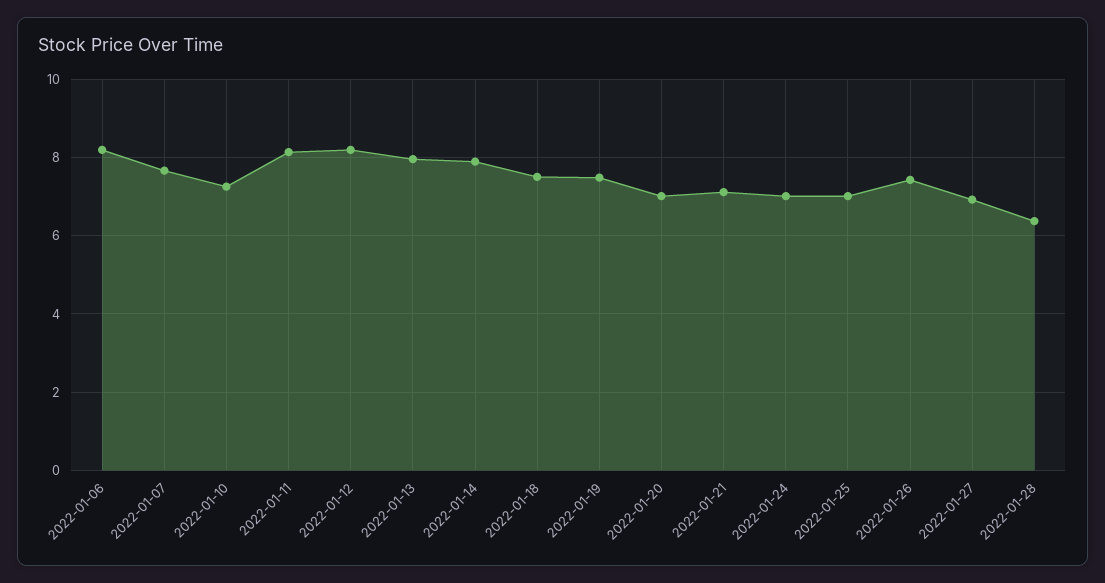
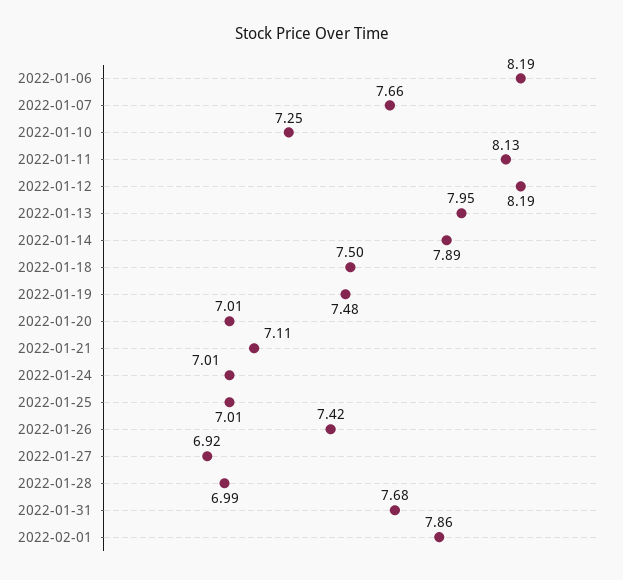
2022-01-28: 6.4 -> 6.99
2022-01-31: none -> 7.68
2022-02-01: none -> 7.86

